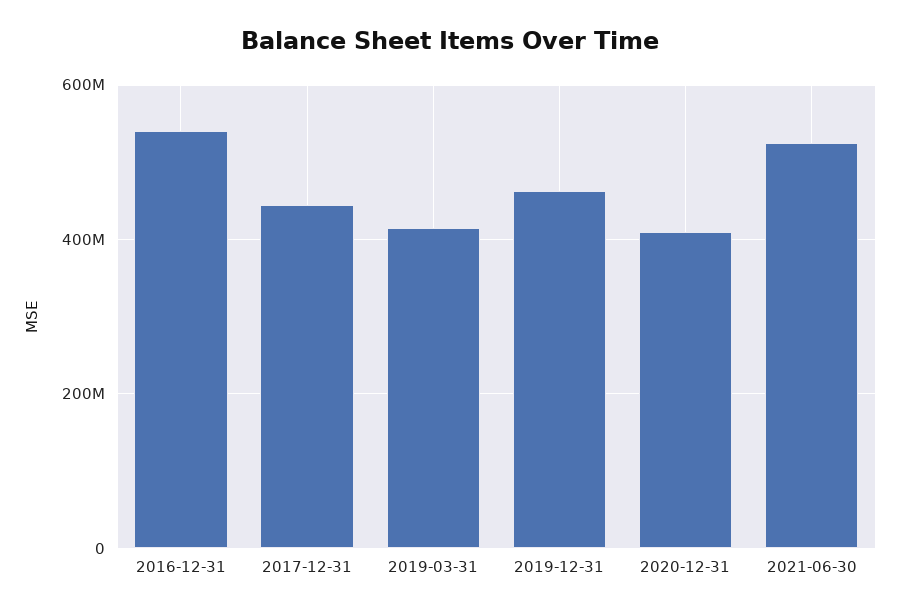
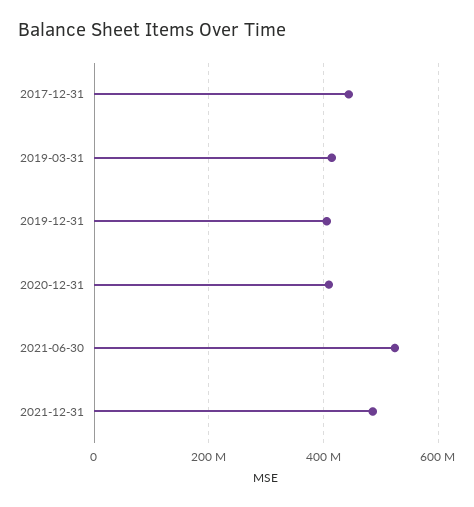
2016-12-31: 540000000 -> none
2019-12-31: 460000000 -> 400000000
2021-12-31: none -> 480000000

